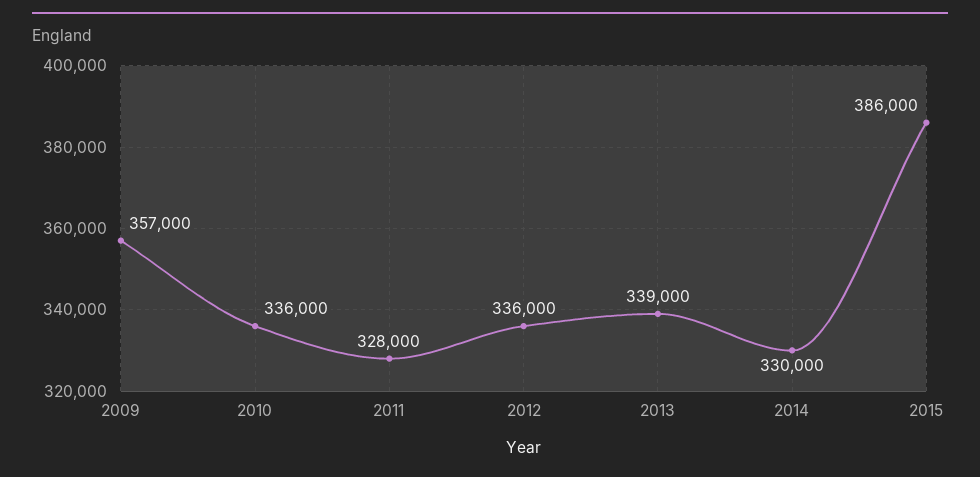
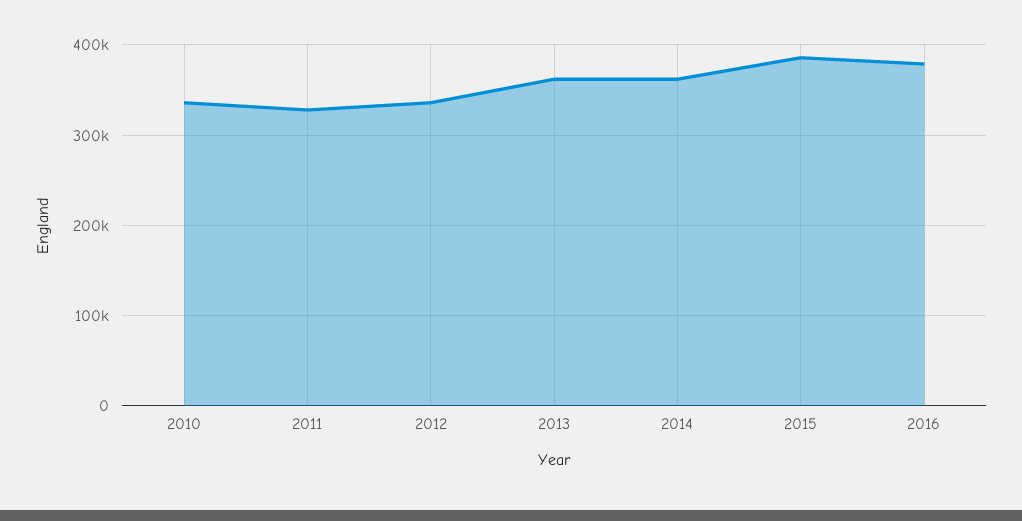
2009: 357000 -> none
2013: 339000 -> 360000
2014: 330000 -> 360000
2016: none -> 380000

